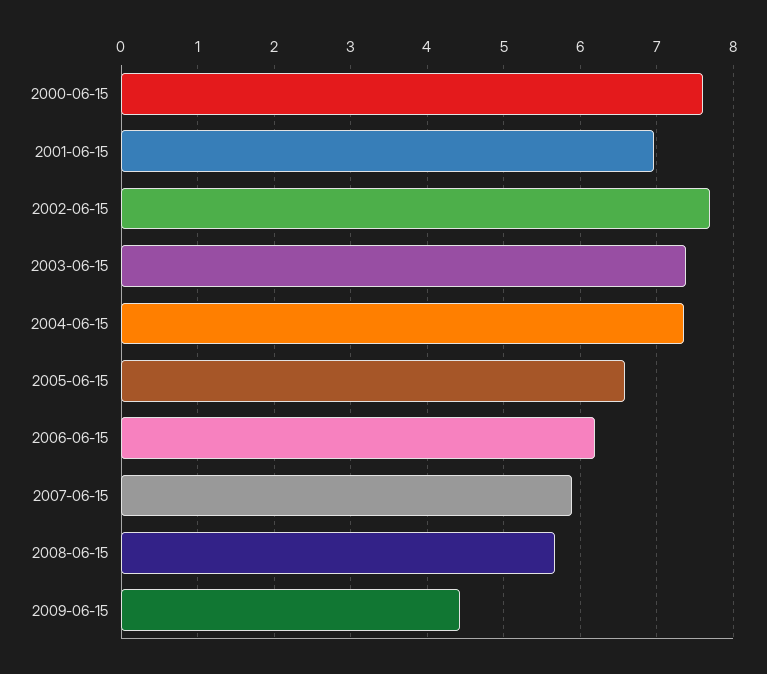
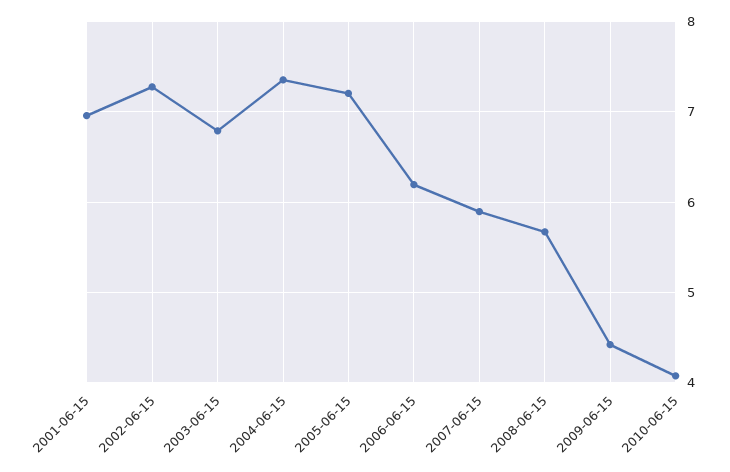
2000-06-15: 7.6 -> none
2002-06-15: 7.7 -> 7.3
2003-06-15: 7.4 -> 6.8
2005-06-15: 6.6 -> 7.2
2010-06-15: none -> 4.1

